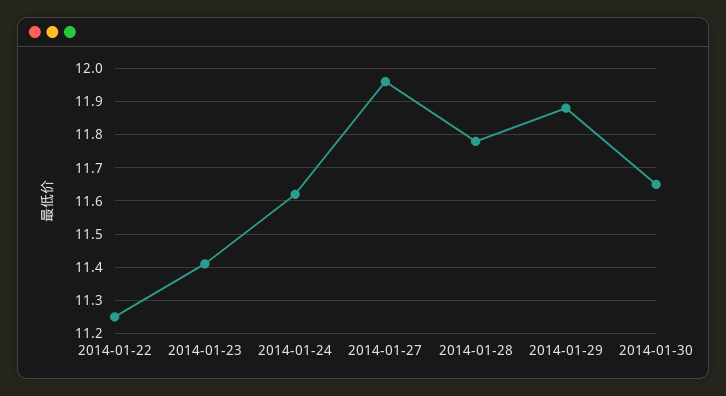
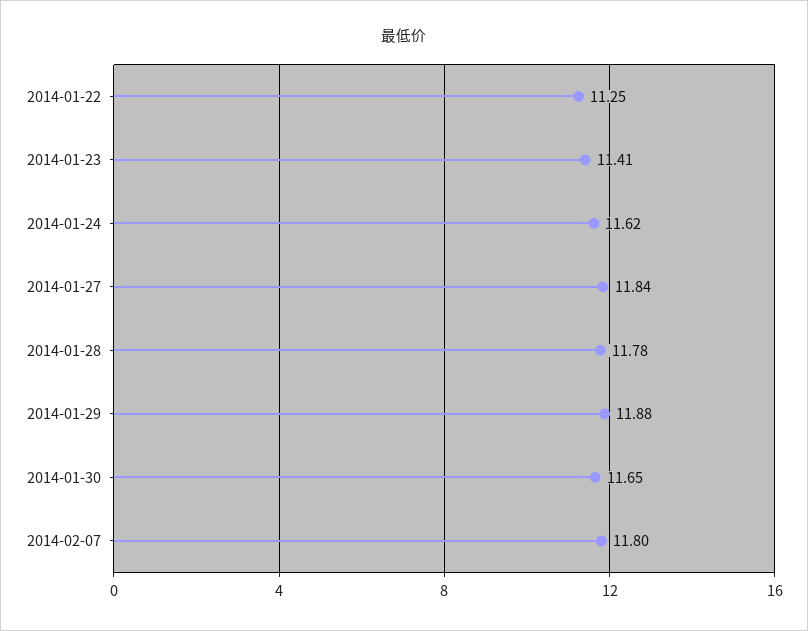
2014-01-27: 11.95 -> 11.84
2014-02-07: none -> 11.8

